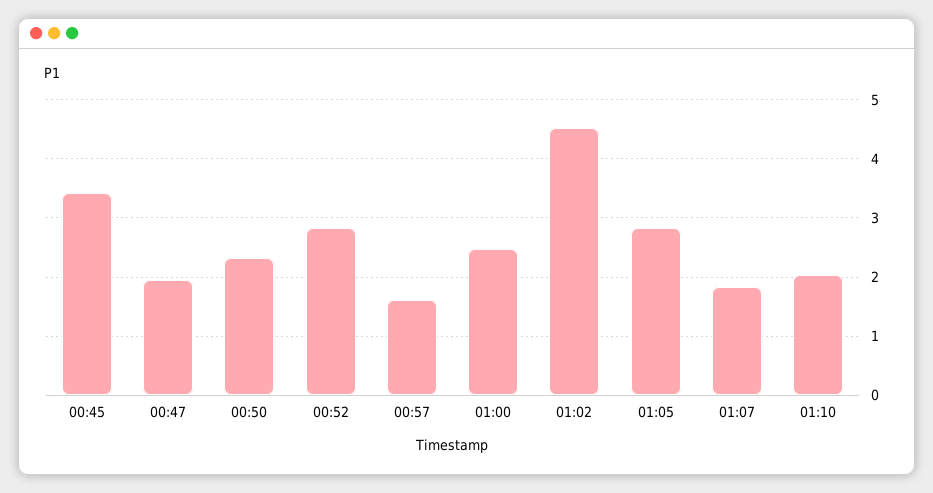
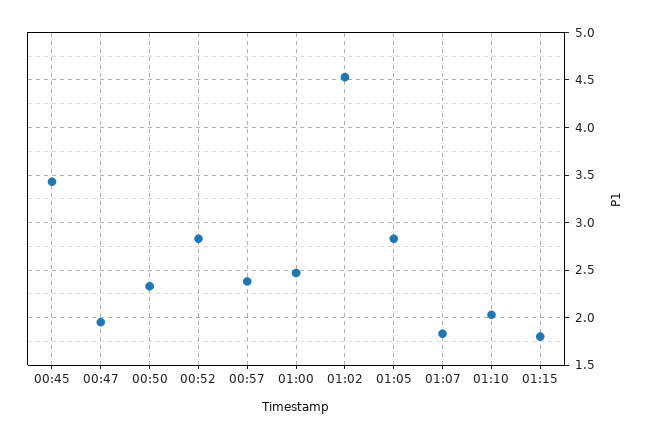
00:57: 1.6 -> 2.4
01:15: none -> 1.8

